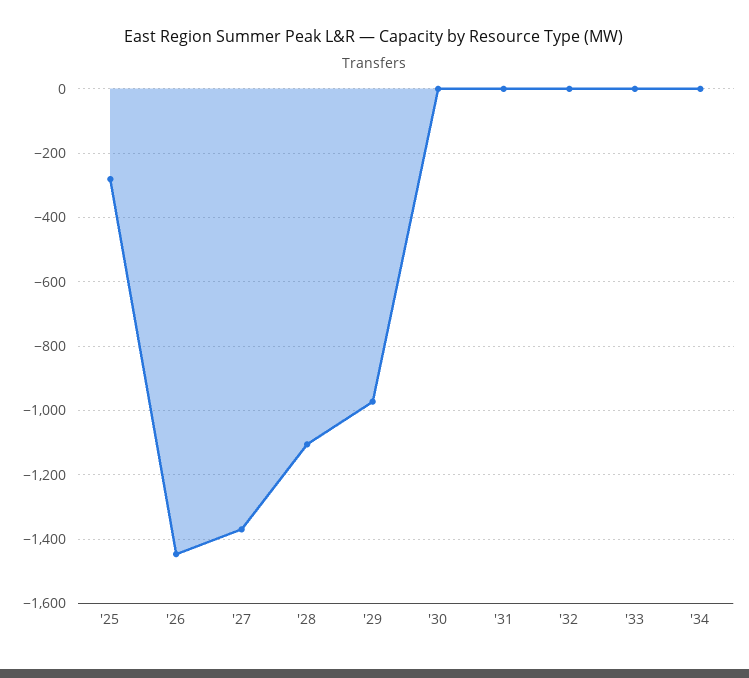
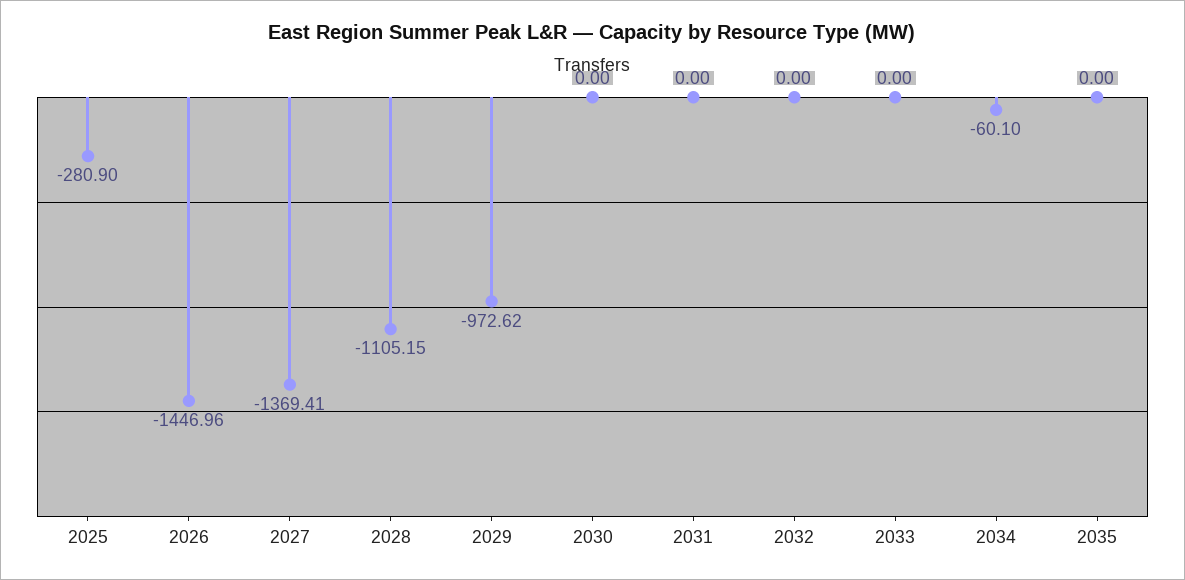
'34: 0 -> -60.1
2035: none -> 0

